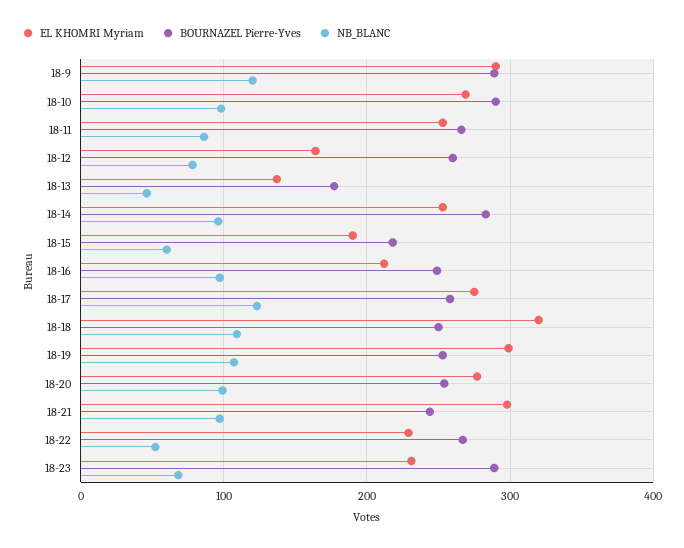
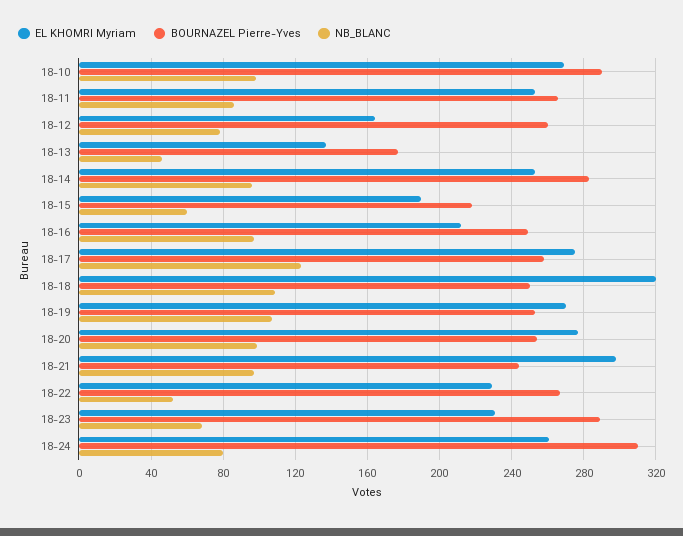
EL KHOMRI Myriam, 18-9: 290 -> none
BOURNAZEL Pierre-Yves, 18-9: 290 -> none
NB_BLANC, 18-9: 120 -> none
EL KHOMRI Myriam, 18-19: 300 -> 270
EL KHOMRI Myriam, 18-24: none -> 260
BOURNAZEL Pierre-Yves, 18-24: none -> 310
NB_BLANC, 18-24: none -> 80

